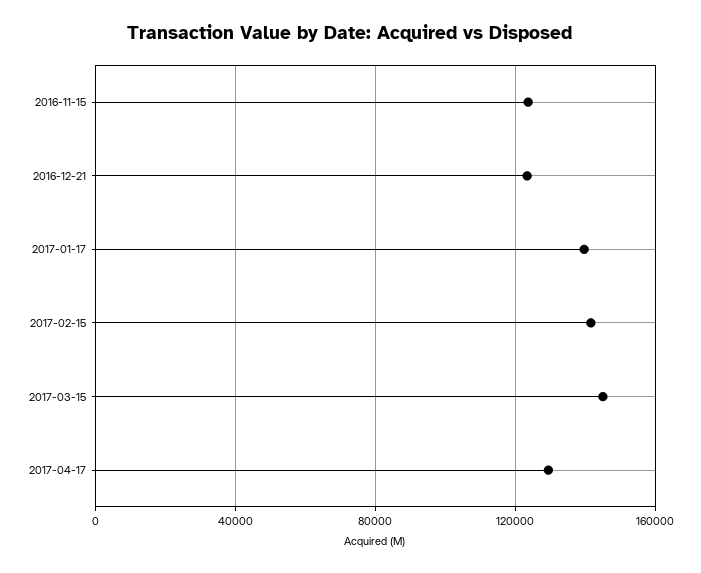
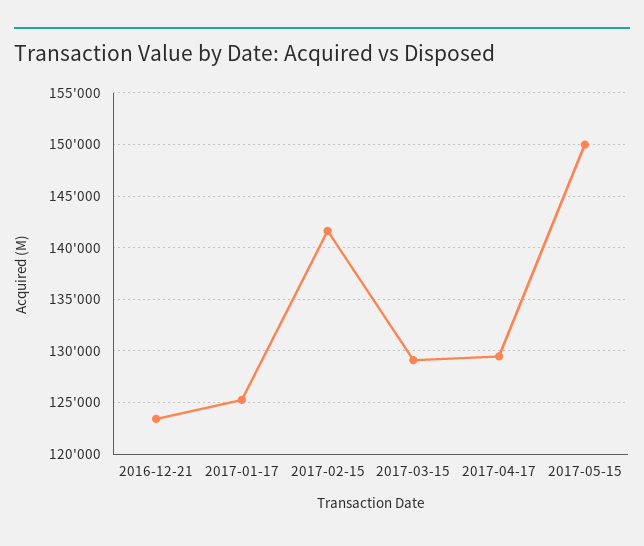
2016-11-15: 125000 -> none
2017-01-17: 140000 -> 125000
2017-03-15: 145000 -> 129000
2017-05-15: none -> 150000

